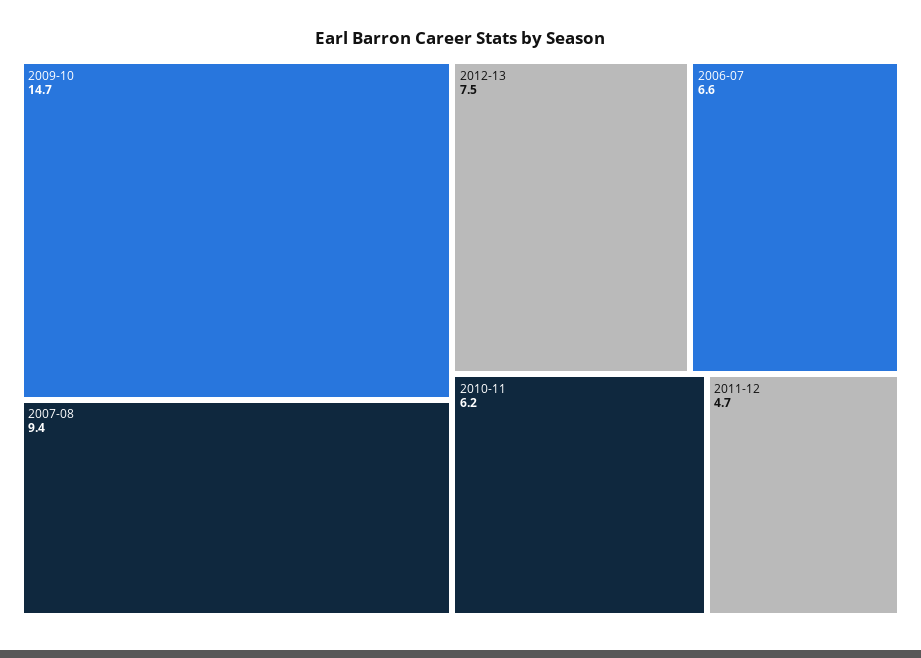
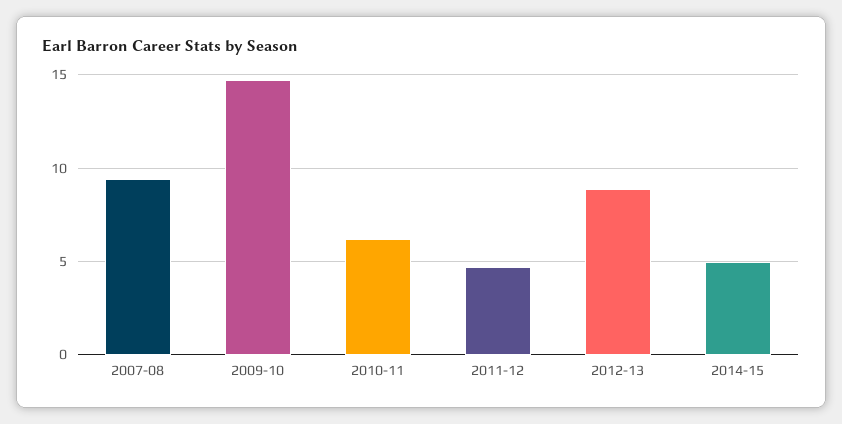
2012-13: 7.5 -> 9
2006-07: 6.6 -> none
2014-15: none -> 5

